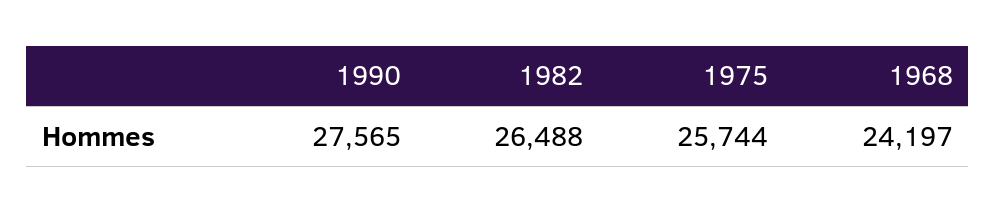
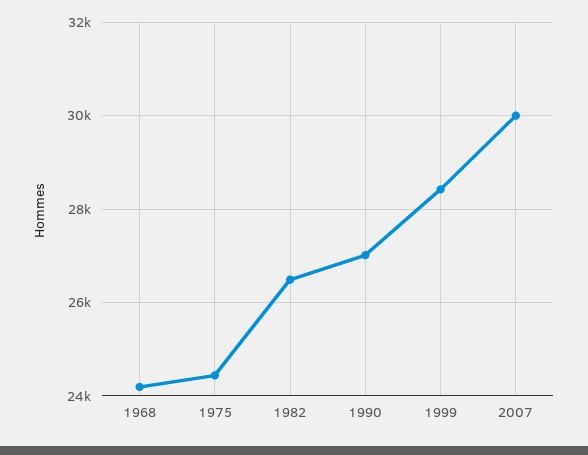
1990: 27565 -> 27000
1975: 25744 -> 24400
1999: none -> 28400
2007: none -> 30000

